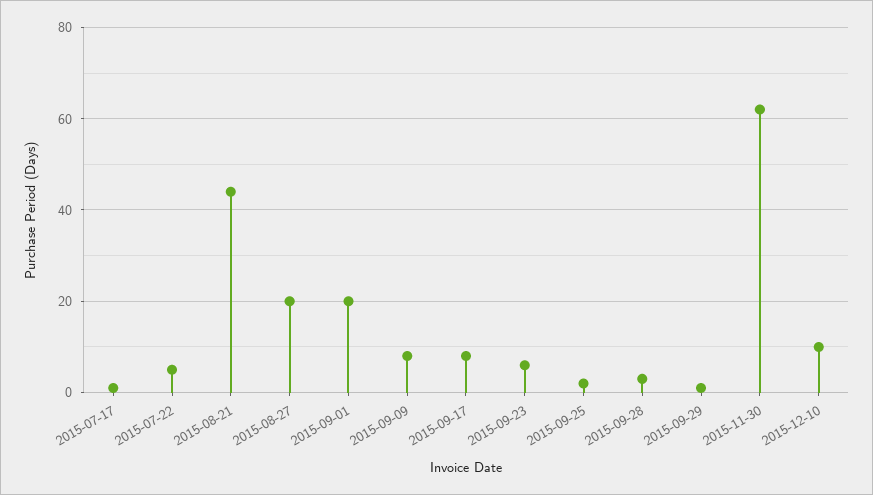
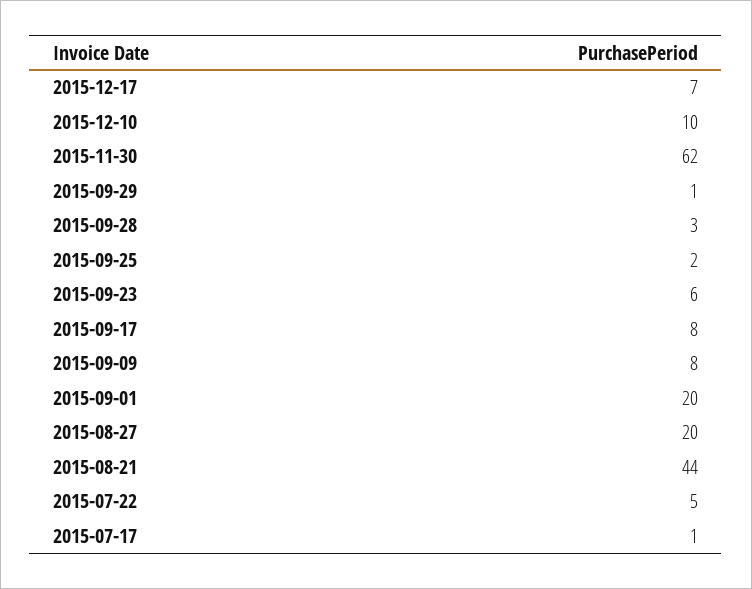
2015-12-17: none -> 7

